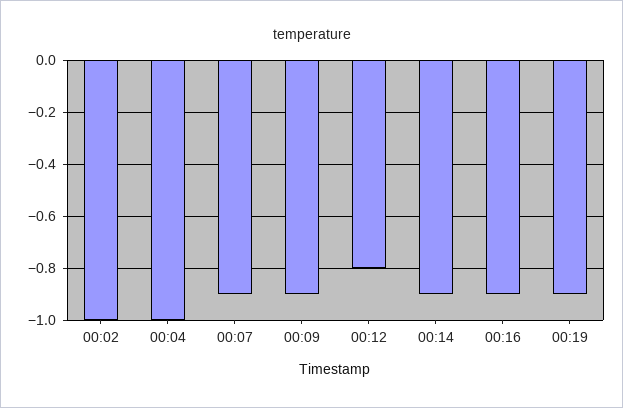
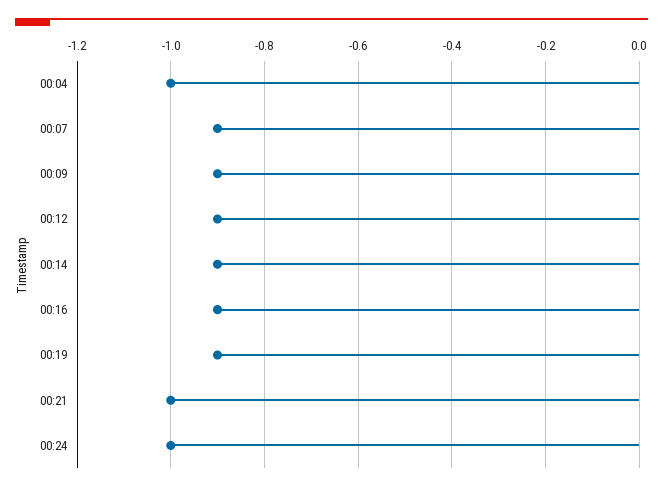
00:02: -1 -> none
00:12: -0.8 -> -0.9
00:21: none -> -1
00:24: none -> -1

